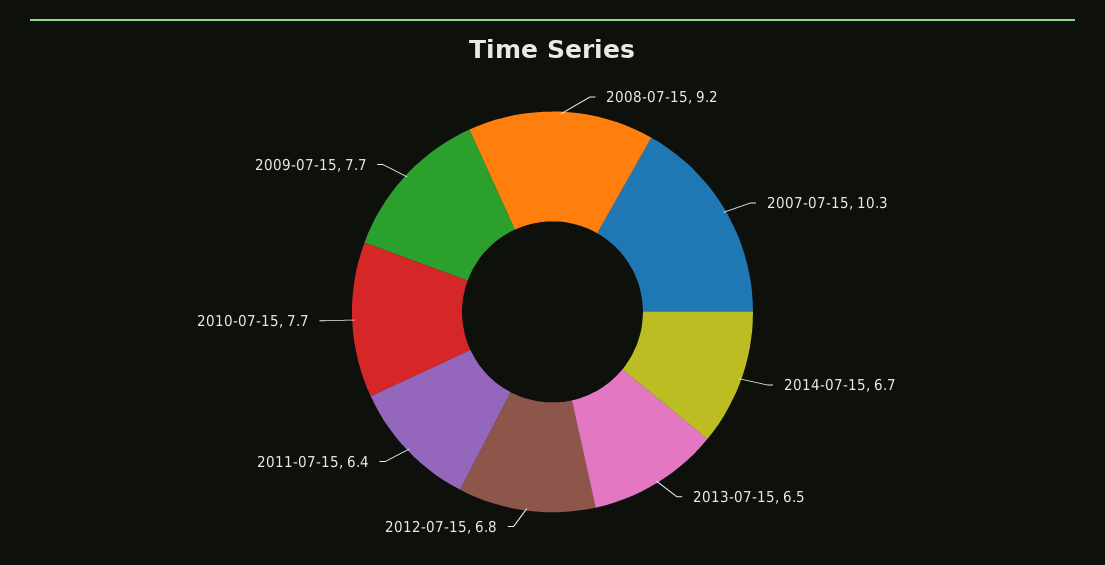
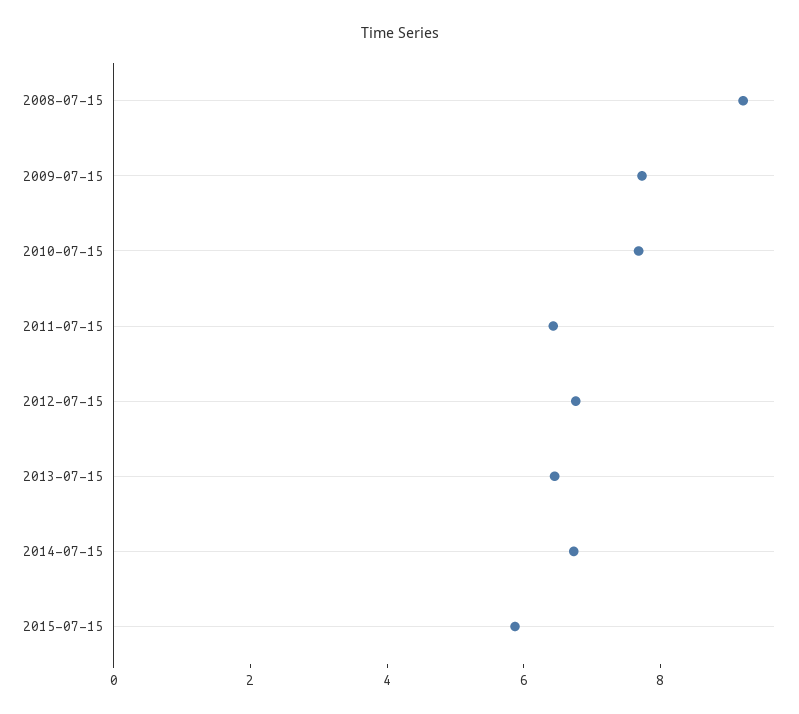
2007-07-15: 10.3 -> none
2015-07-15: none -> 6

